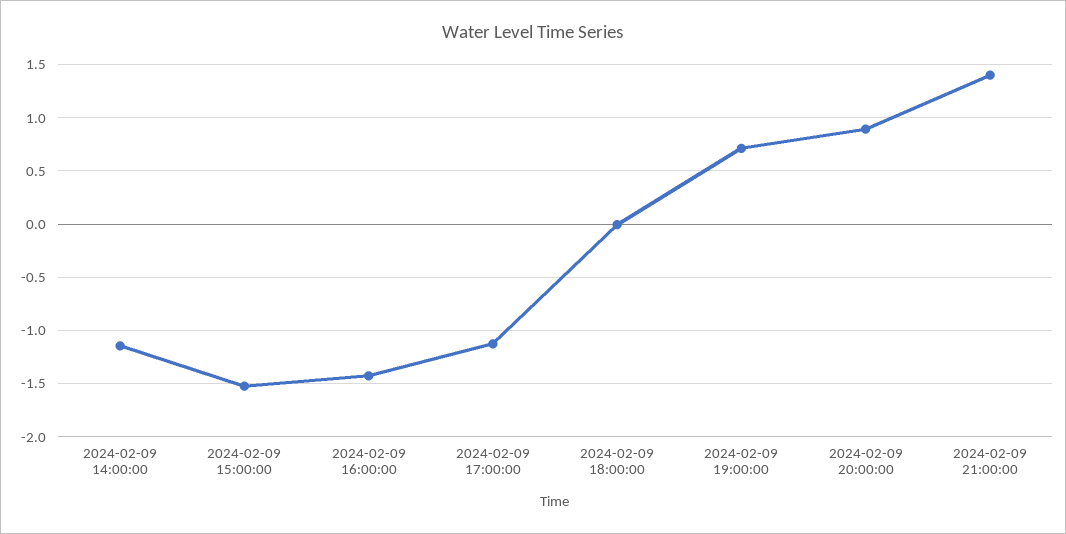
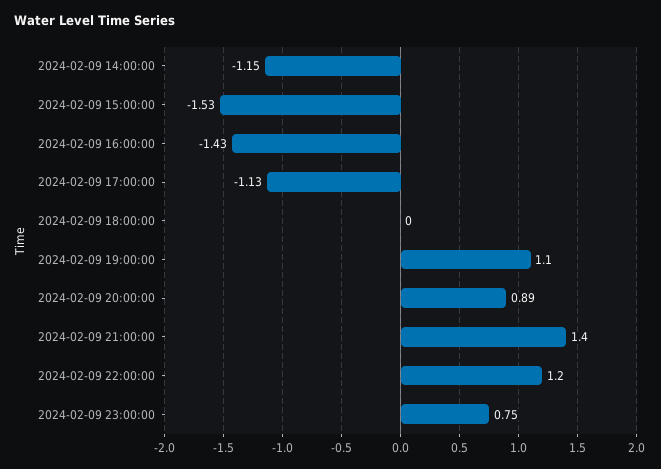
2024-02-09 19:00:00: 0.7 -> 1.1
2024-02-09 22:00:00: none -> 1.2
2024-02-09 23:00:00: none -> 0.75

